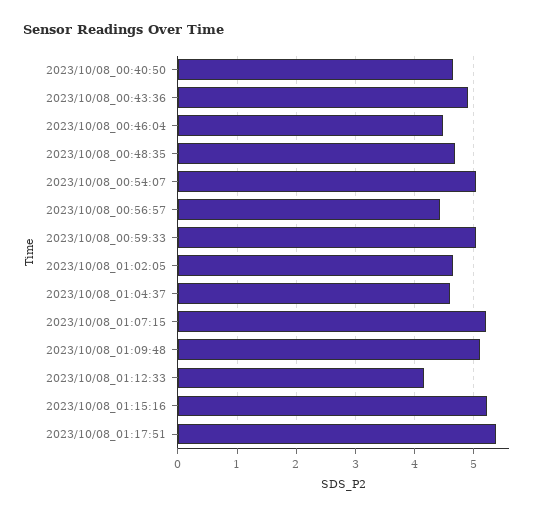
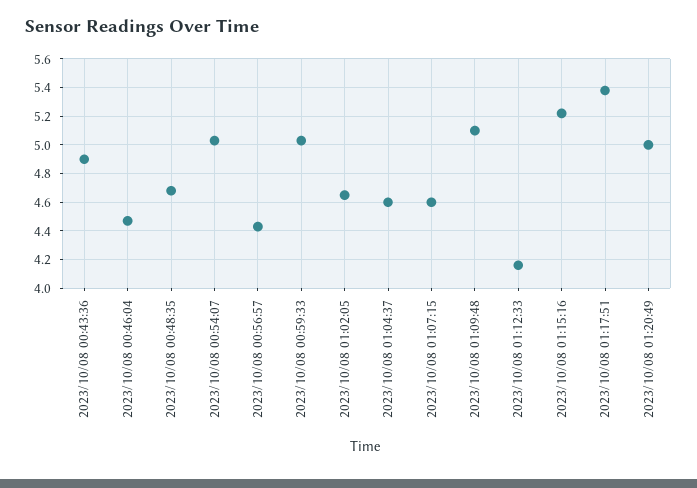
2023/10/08_00:40:50: 4.6 -> none
2023/10/08_01:07:15: 5.2 -> 4.6
2023/10/08 01:20:49: none -> 5

